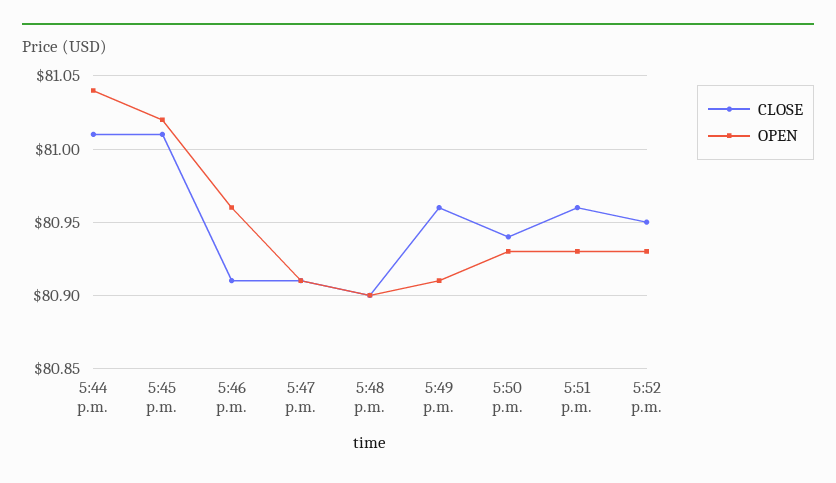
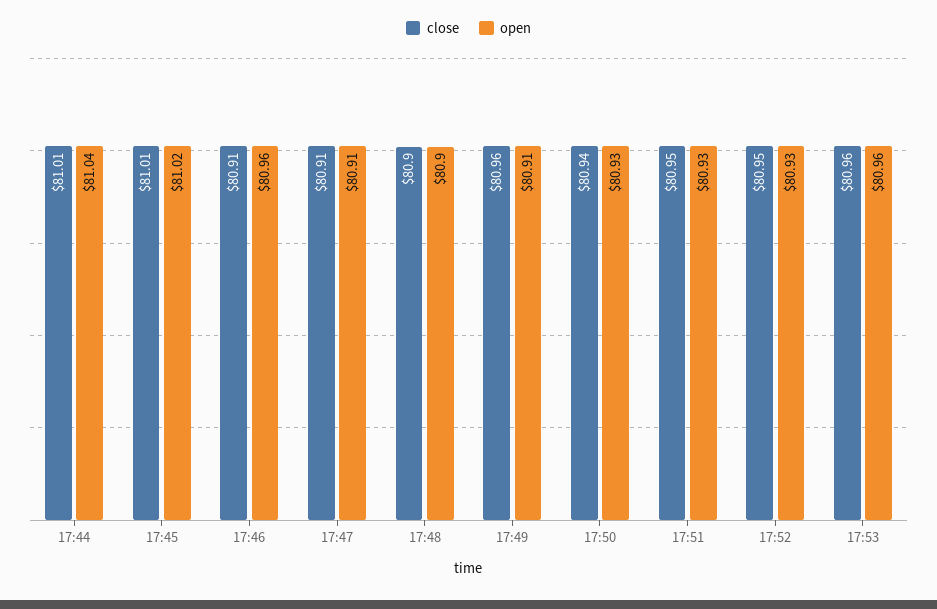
CLOSE, 5:51 p.m.: 80.96 -> 80.95
CLOSE, 17:53: none -> 80.96
OPEN, 17:53: none -> 80.96

